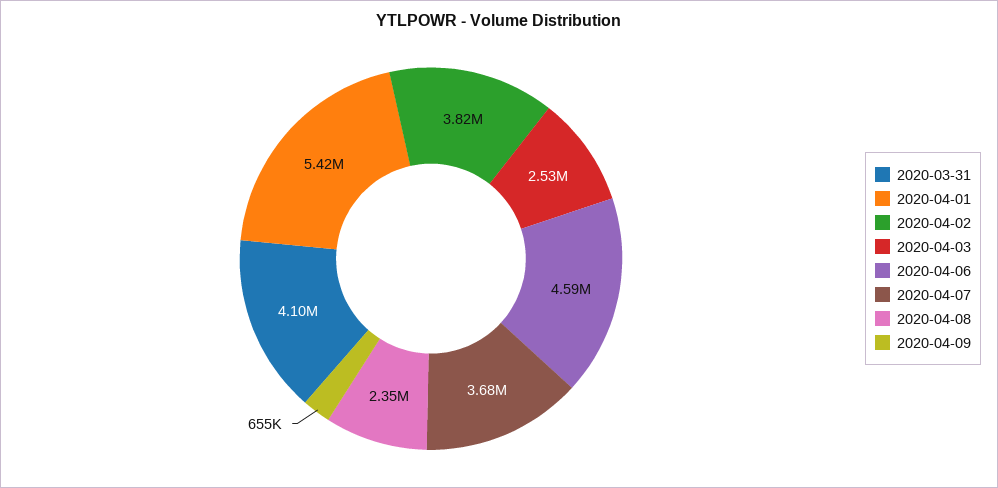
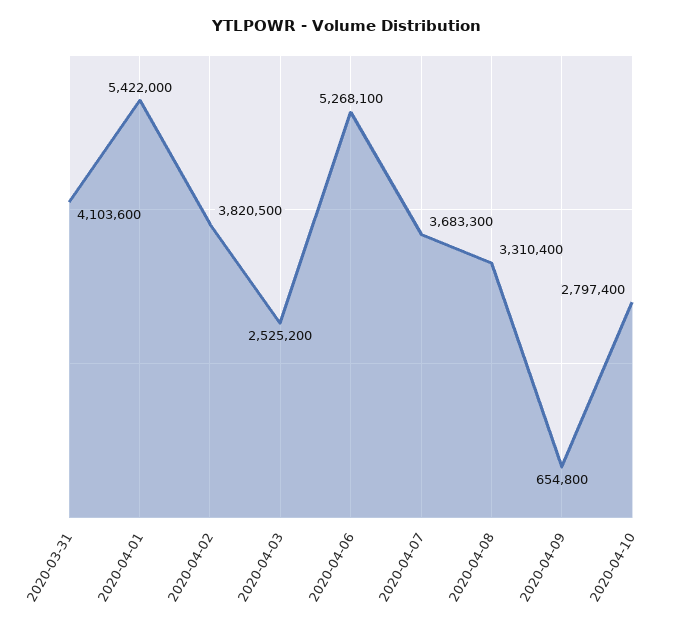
2020-04-06: 4590000 -> 5268100
2020-04-08: 2350000 -> 3310400
2020-04-10: none -> 2797400

